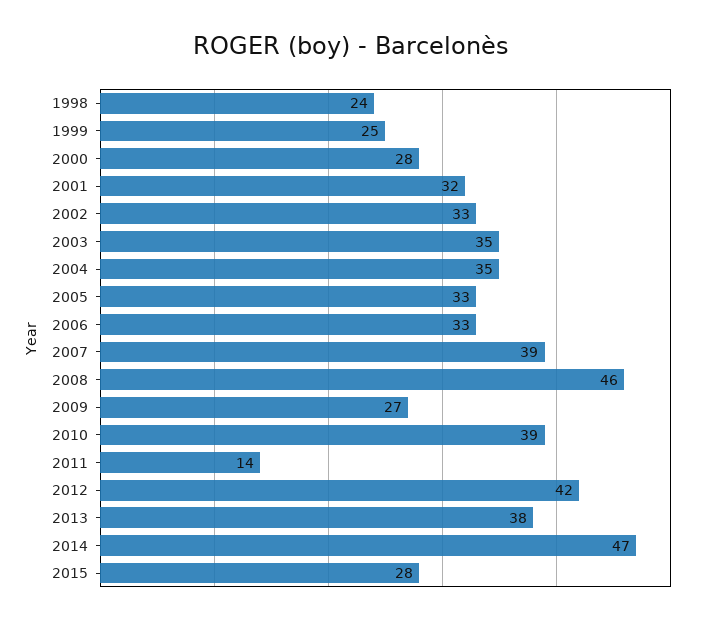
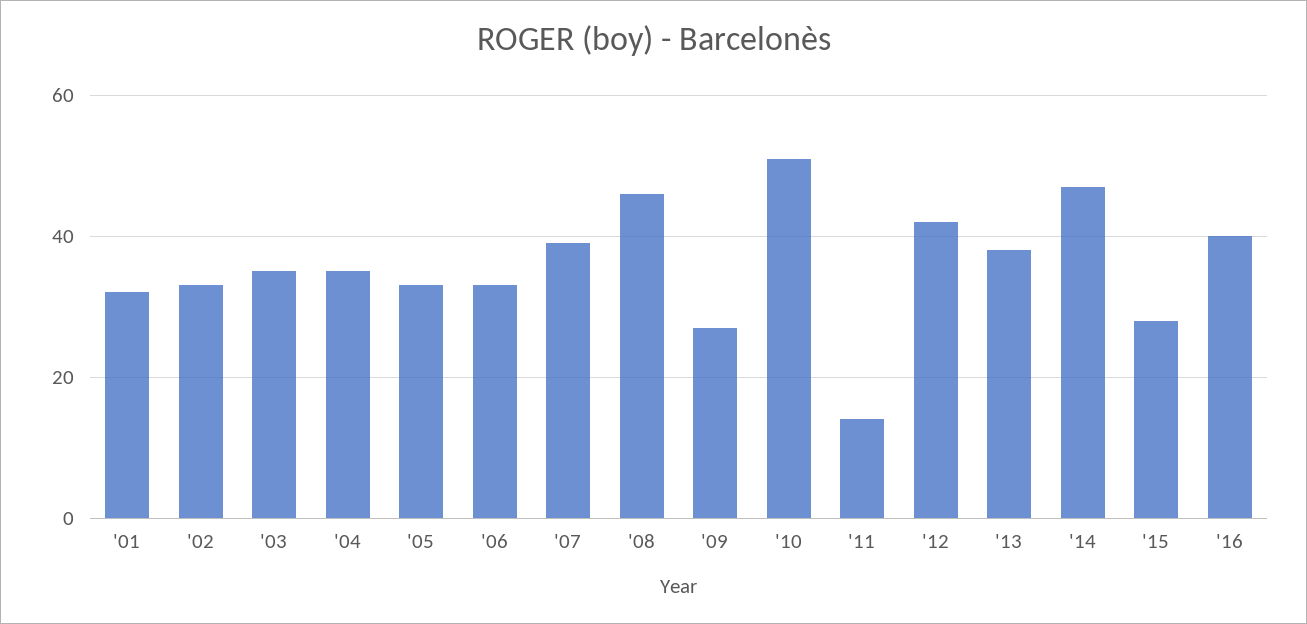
1998: 24 -> none
1999: 25 -> none
2000: 28 -> none
2010: 39 -> 50
'16: none -> 40

